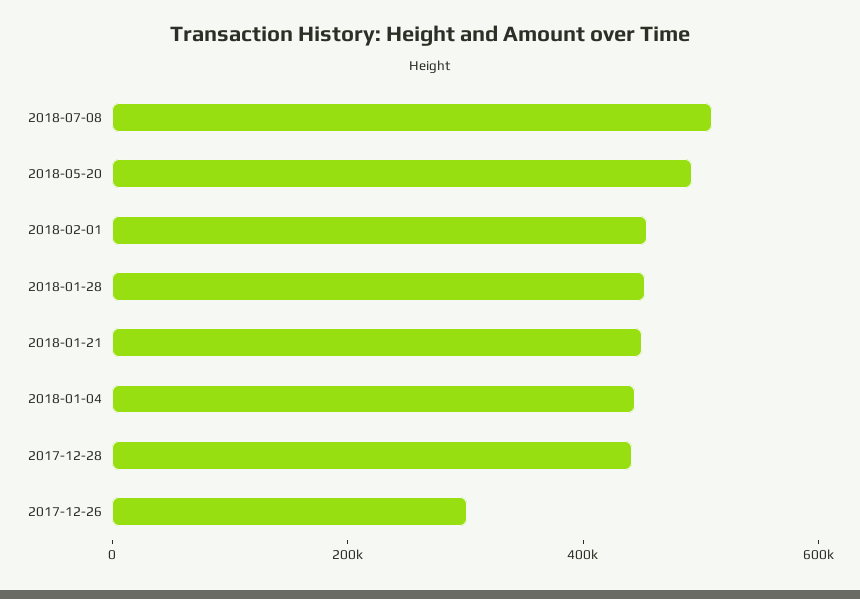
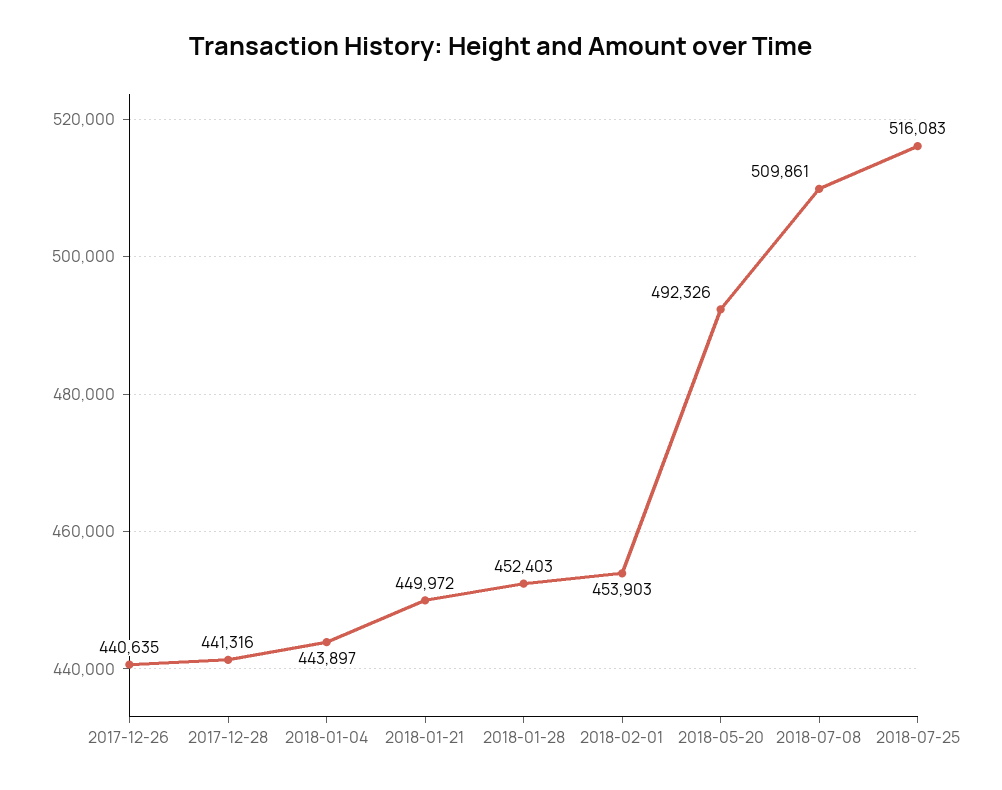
2017-12-26: 300000 -> 440635
2018-07-25: none -> 516083

